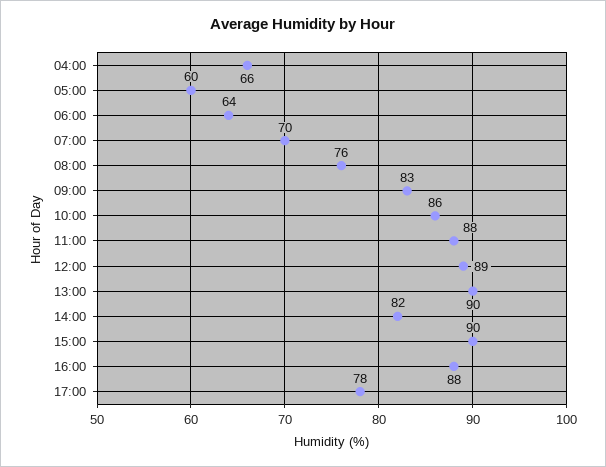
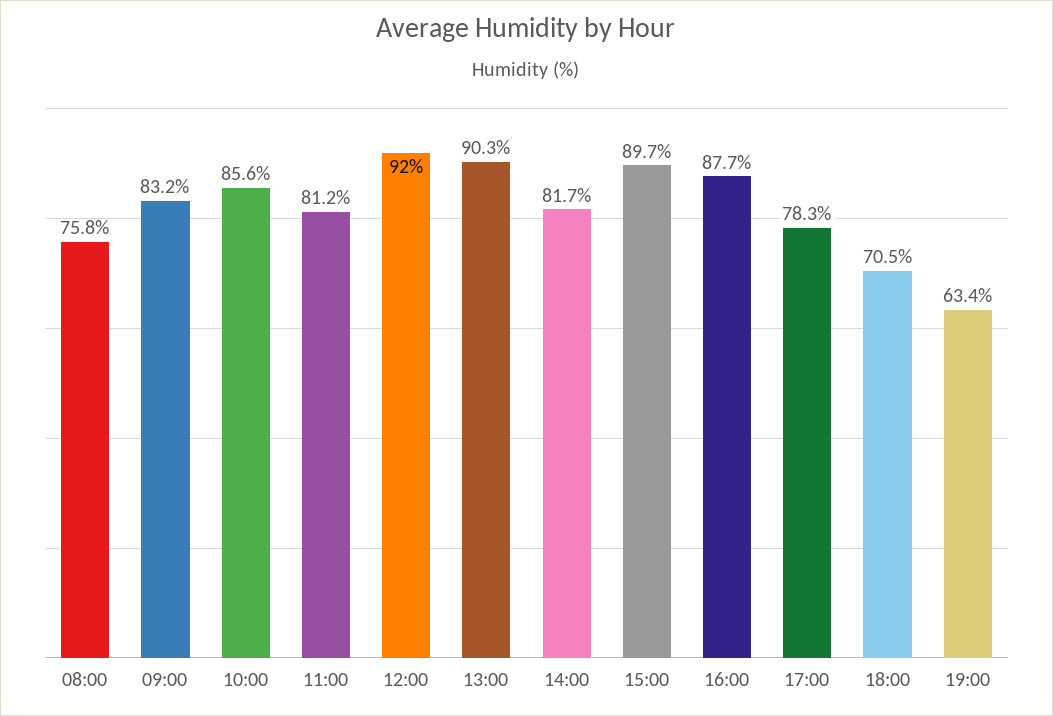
04:00: 66 -> none
05:00: 60 -> none
06:00: 64 -> none
07:00: 70 -> none
11:00: 88 -> 81.2
12:00: 89 -> 92
18:00: none -> 70.5
19:00: none -> 63.4

